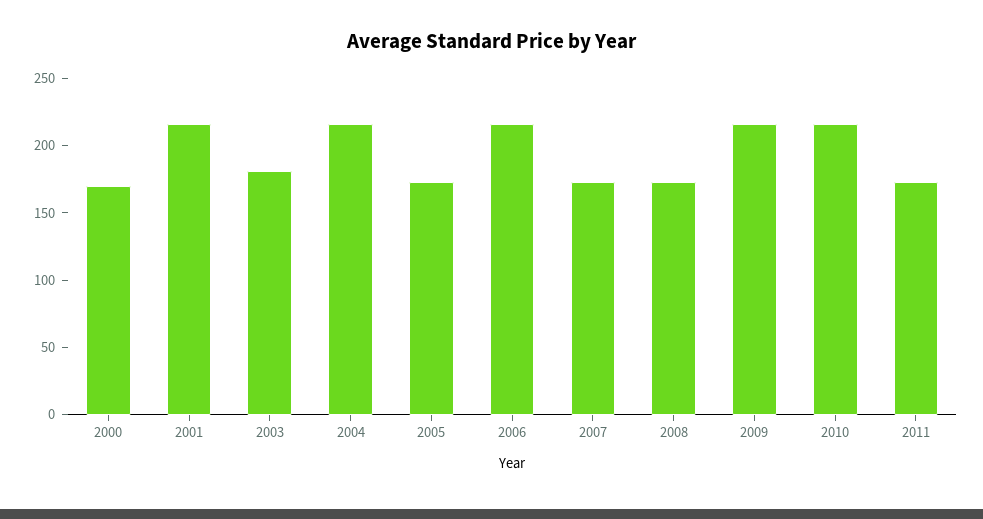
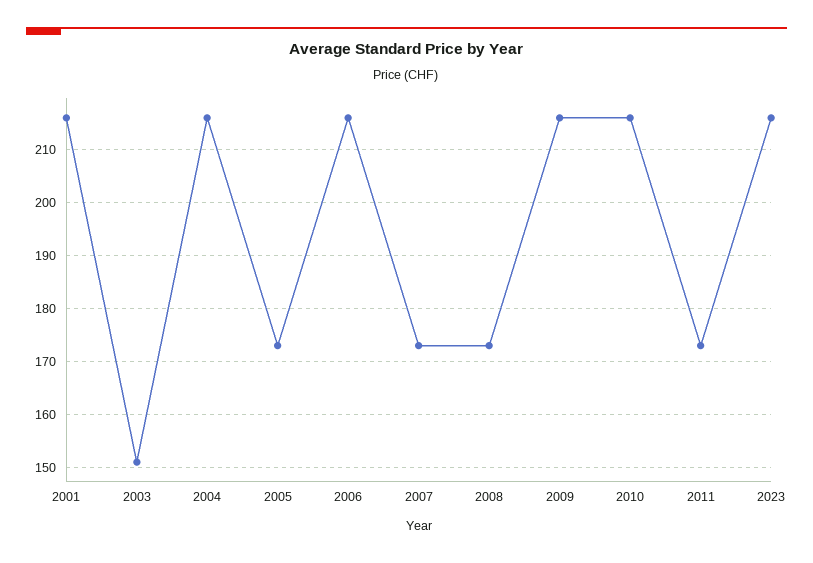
2000: 170 -> none
2003: 180 -> 150
2023: none -> 215

